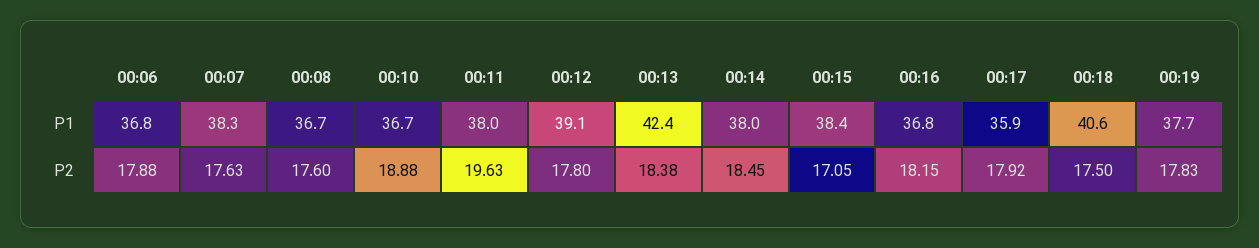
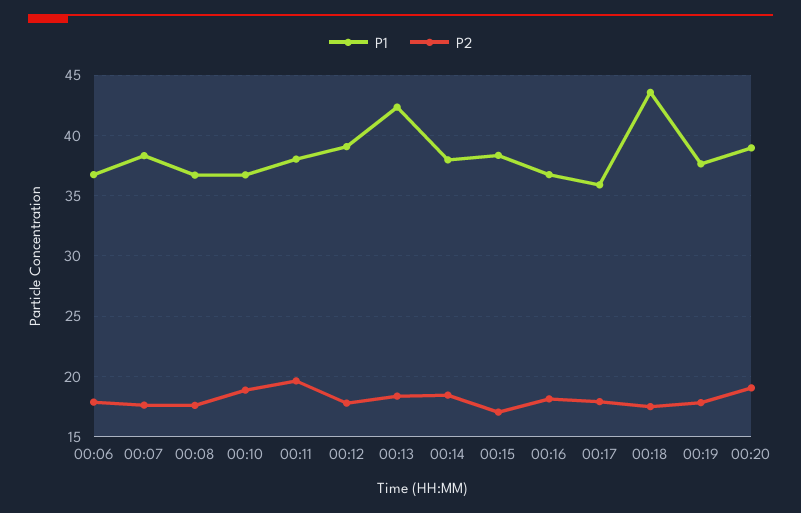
P1, 00:18: 40.6 -> 43.5
P1, 00:20: none -> 39
P2, 00:20: none -> 19

